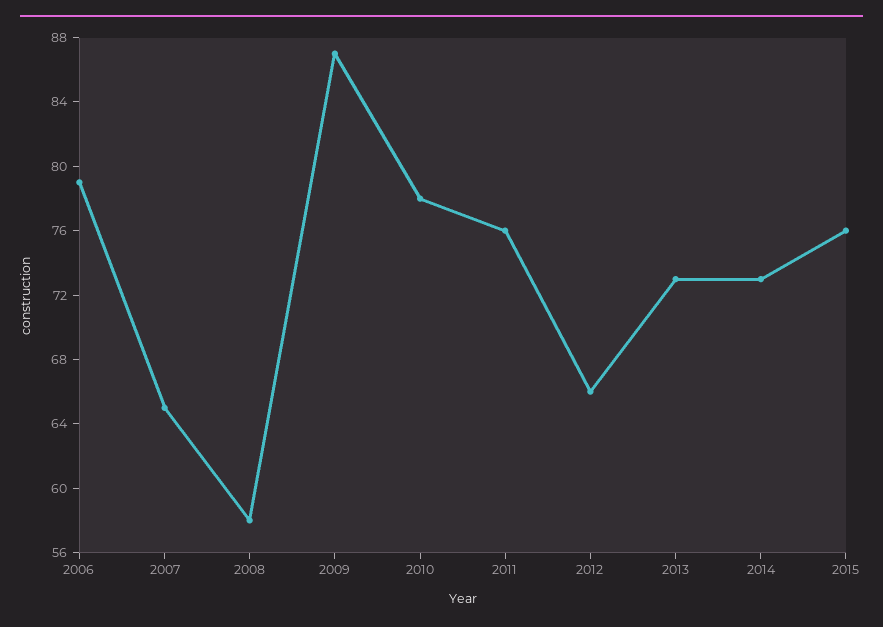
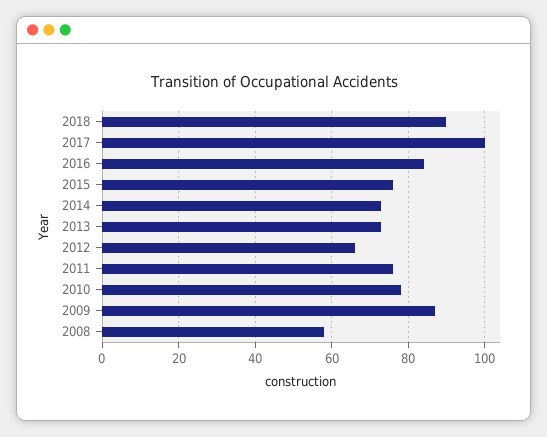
2006: 79 -> none
2007: 65 -> none
2018: none -> 90
2017: none -> 100
2016: none -> 85

